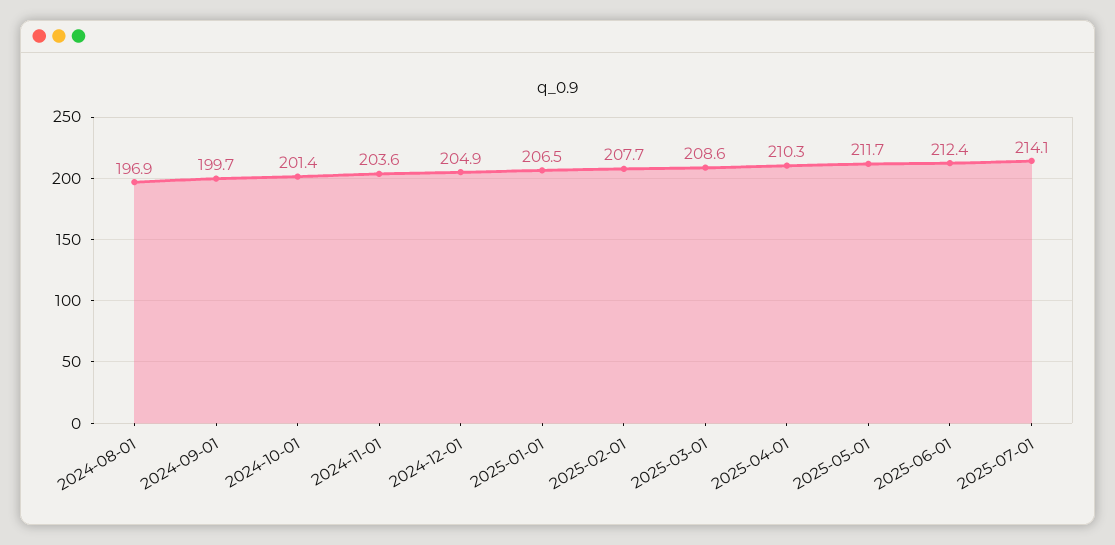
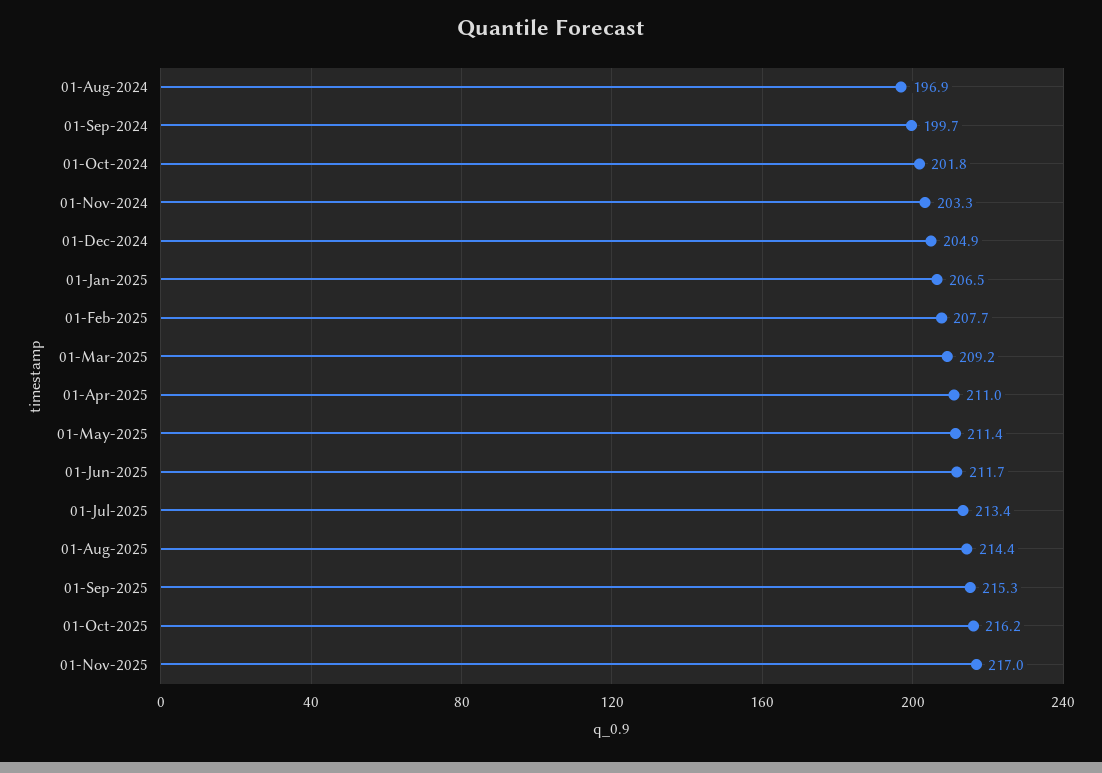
2024-10-01: 201.4 -> 201.8
2024-11-01: 203.6 -> 203.3
2025-03-01: 208.6 -> 209.2
2025-04-01: 210.3 -> 211
2025-05-01: 211.7 -> 211.4
2025-06-01: 212.4 -> 211.7
2025-07-01: 214.1 -> 213.4
01-Aug-2025: none -> 214.4
01-Sep-2025: none -> 215.3
01-Oct-2025: none -> 216.2
01-Nov-2025: none -> 217

